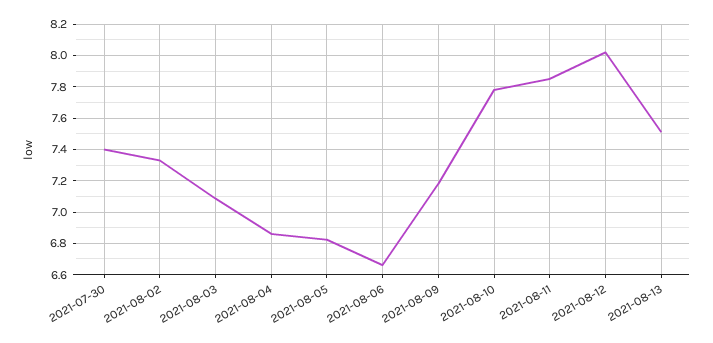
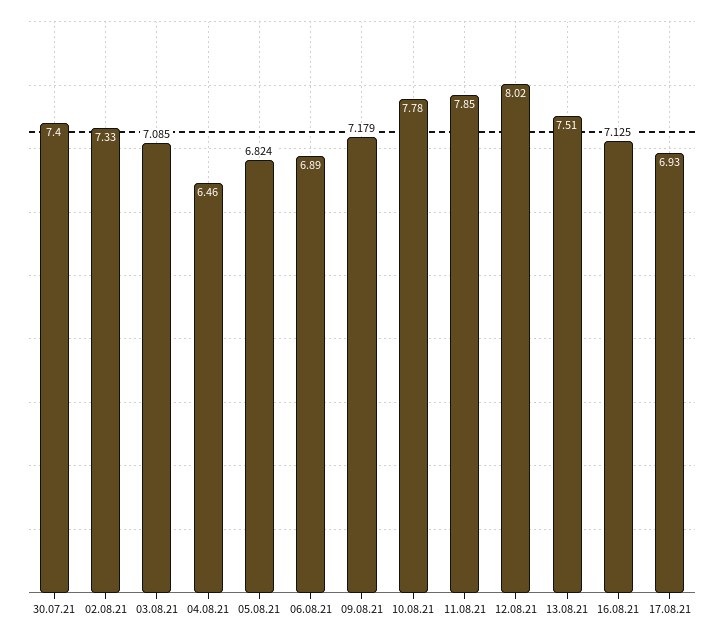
2021-08-04: 6.85 -> 6.46
2021-08-06: 6.65 -> 6.89
16.08.21: none -> 7.125
17.08.21: none -> 6.93

